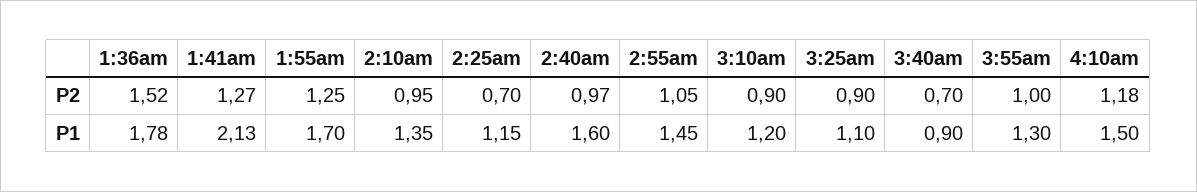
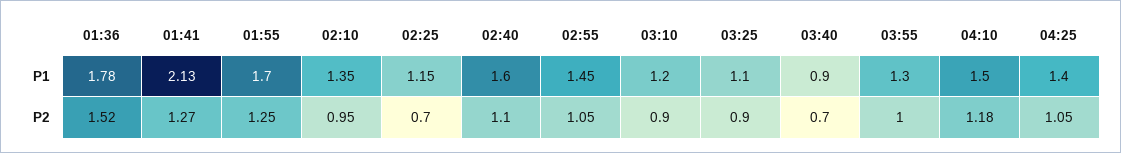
2:40am, P2: 0.97 -> 1.1
04:25, P1: none -> 1.4
04:25, P2: none -> 1.05

